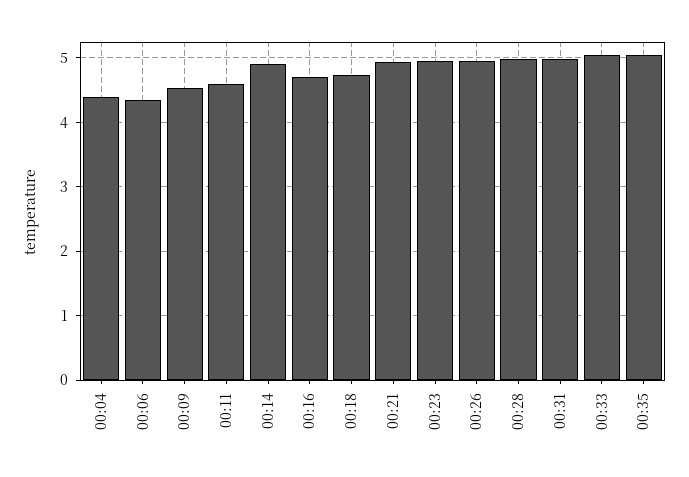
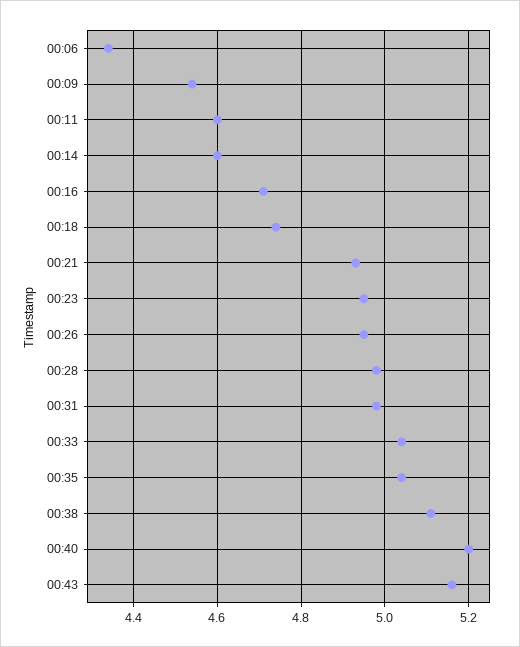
00:04: 4.4 -> none
00:14: 4.9 -> 4.6
00:38: none -> 5.1
00:40: none -> 5.2
00:43: none -> 5.15

